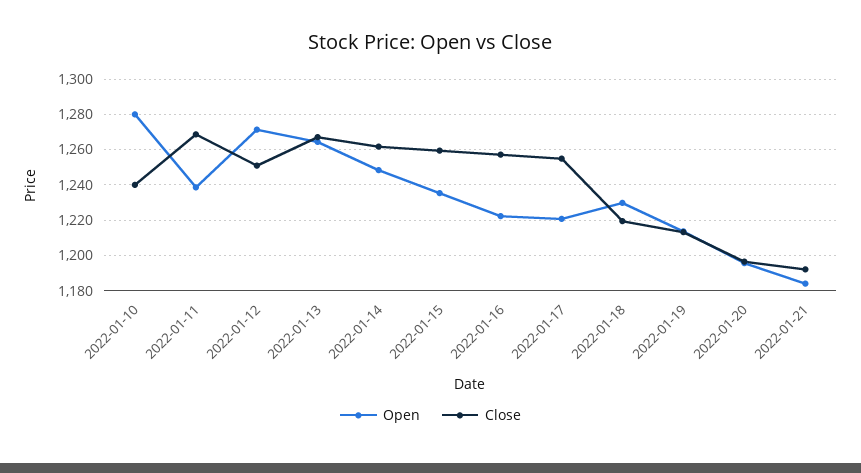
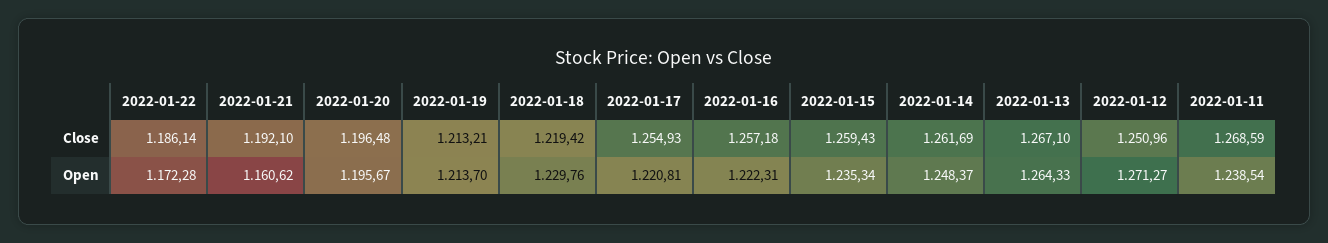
Open, 2022-01-10: 1280 -> none
Close, 2022-01-10: 1240 -> none
Open, 2022-01-21: 1185 -> 1160.62
Close, 2022-01-22: none -> 1186.14
Open, 2022-01-22: none -> 1172.28

